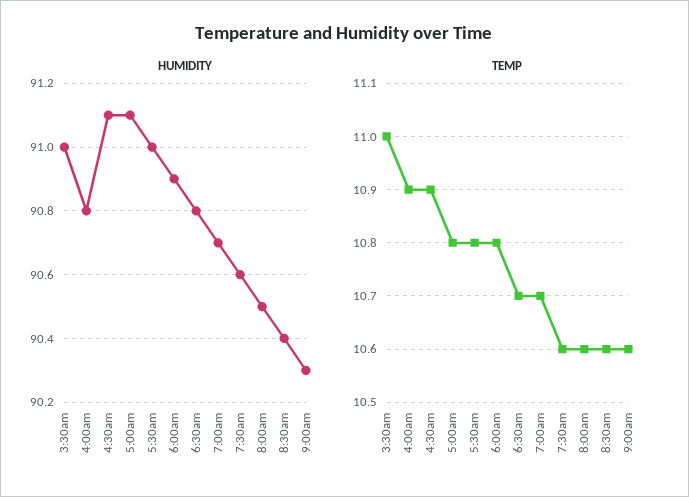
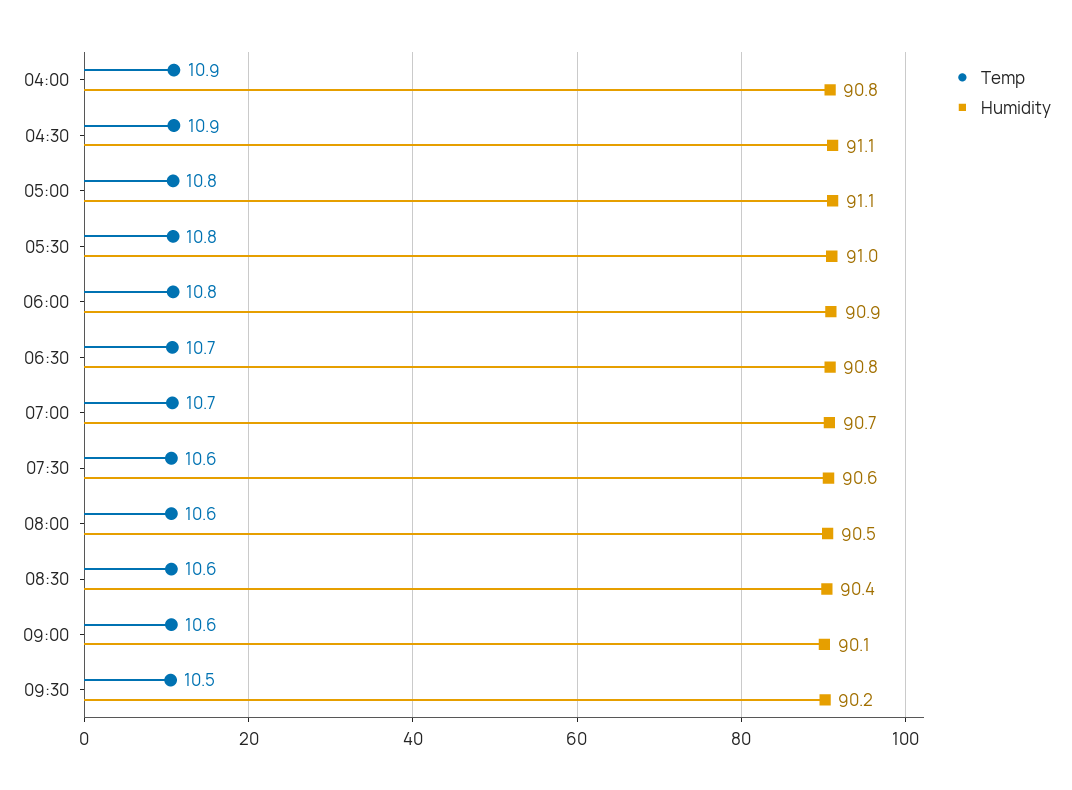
HUMIDITY, 3:30am: 91 -> none
HUMIDITY, 9:00am: 90.3 -> 90.1
TEMP, 3:30am: 11 -> none
TEMP, 09:30: none -> 10.5
HUMIDITY, 09:30: none -> 90.2

